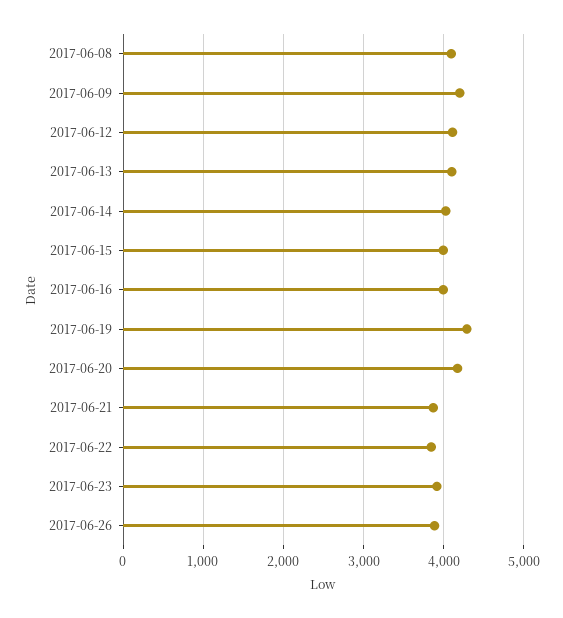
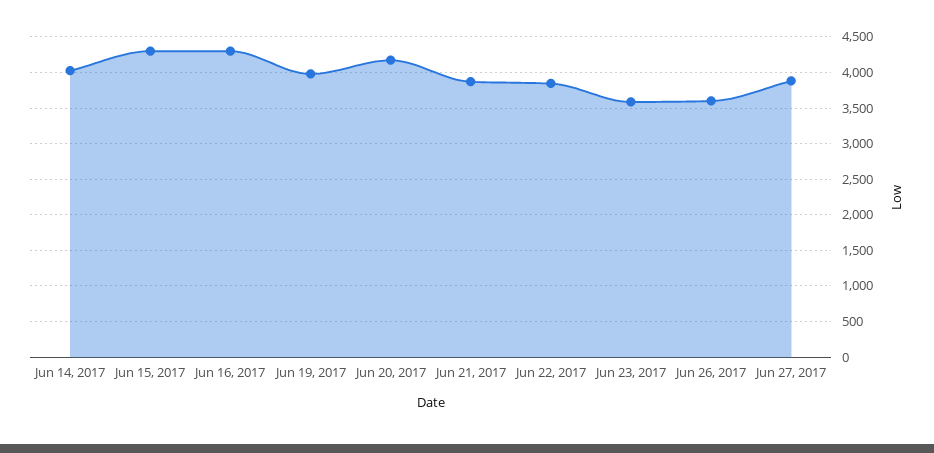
2017-06-08: 4100 -> none
2017-06-09: 4200 -> none
2017-06-12: 4100 -> none
2017-06-13: 4100 -> none
2017-06-15: 4000 -> 4300
2017-06-16: 4000 -> 4300
2017-06-19: 4300 -> 4000
2017-06-23: 3900 -> 3600
2017-06-26: 3900 -> 3600
Jun 27, 2017: none -> 3900

